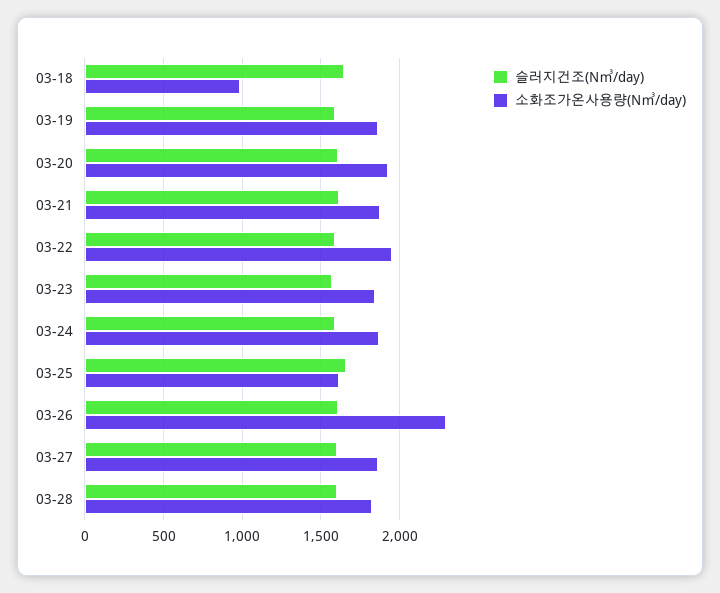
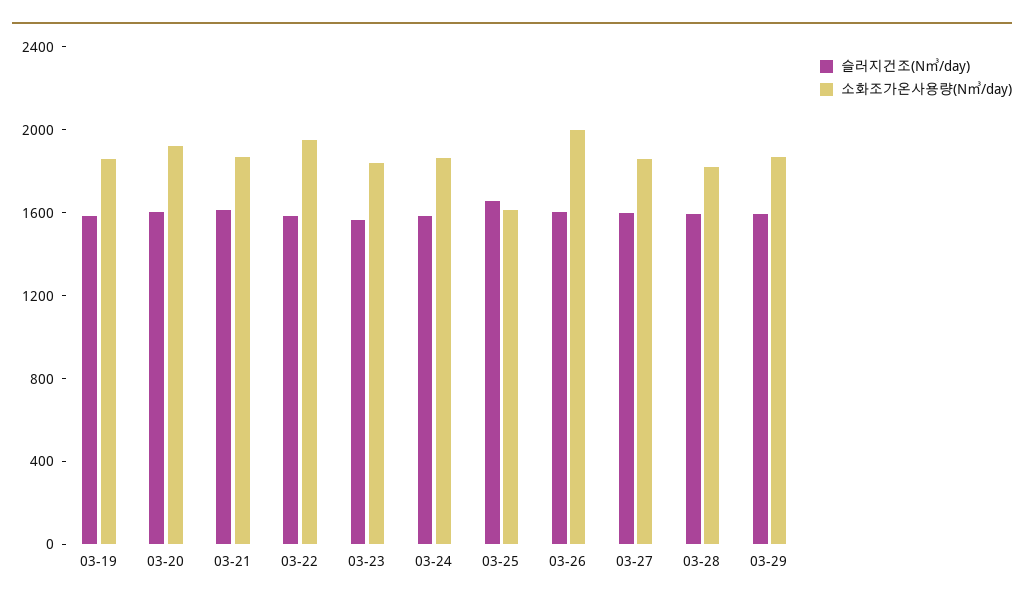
슬러지건조(N㎥/day), 03-18: 1650 -> none
소화조가온사용량(N㎥/day), 03-18: 1000 -> none
소화조가온사용량(N㎥/day), 03-26: 2300 -> 2000
슬러지건조(N㎥/day), 03-29: none -> 1600
소화조가온사용량(N㎥/day), 03-29: none -> 1900

